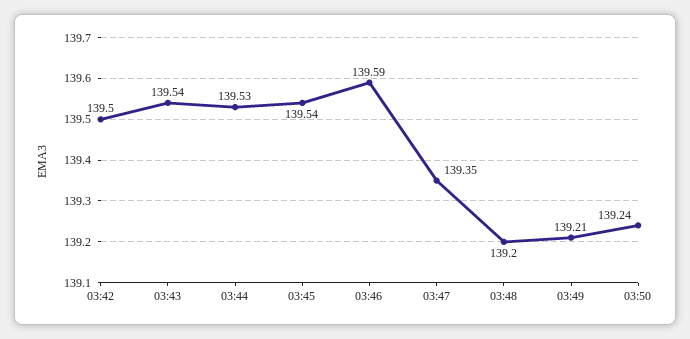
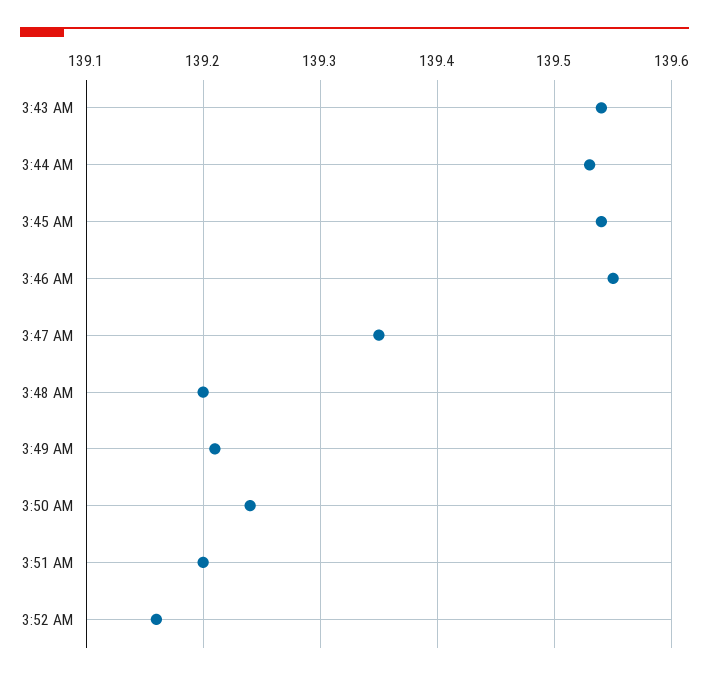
03:42: 139.5 -> none
03:46: 139.59 -> 139.55
3:51 AM: none -> 139.2
3:52 AM: none -> 139.16

